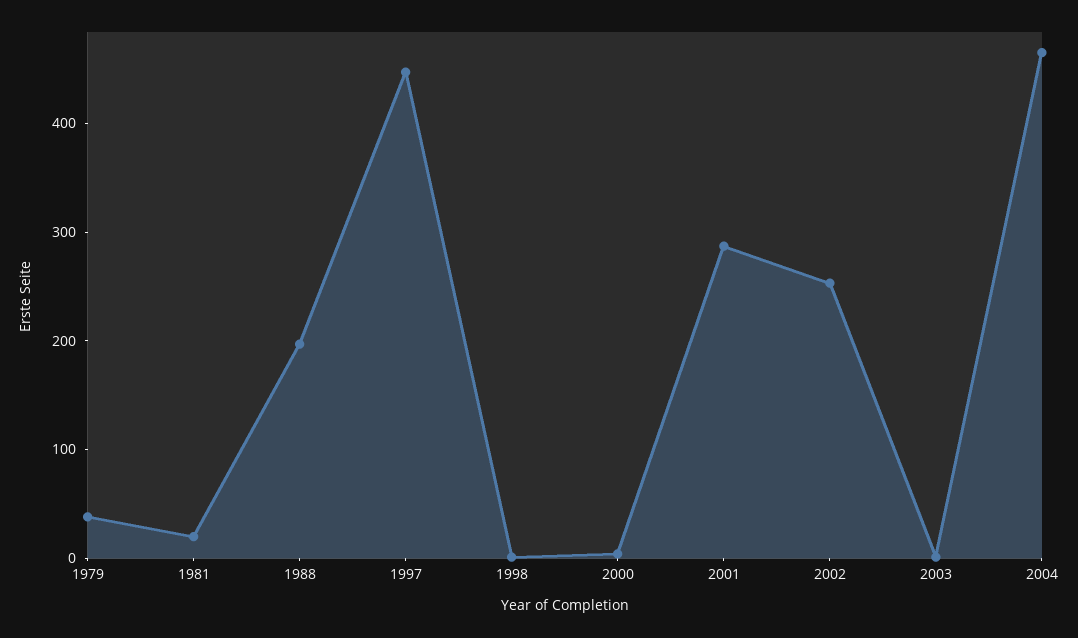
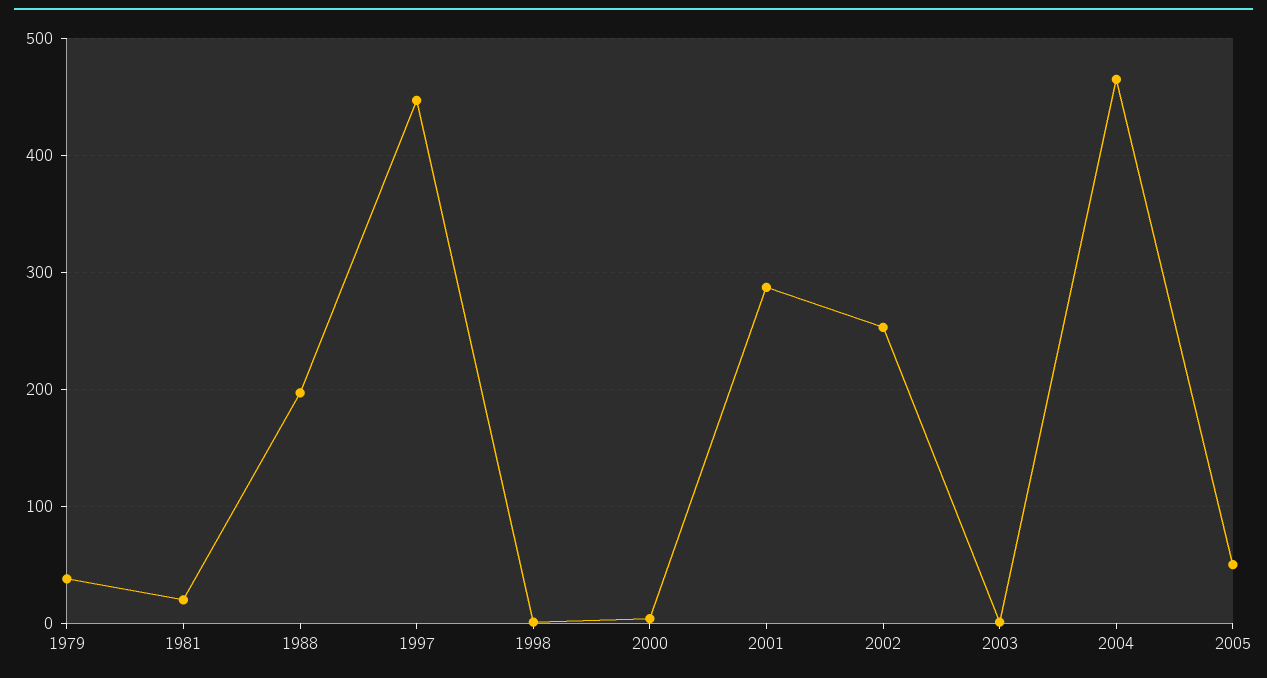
2005: none -> 50

